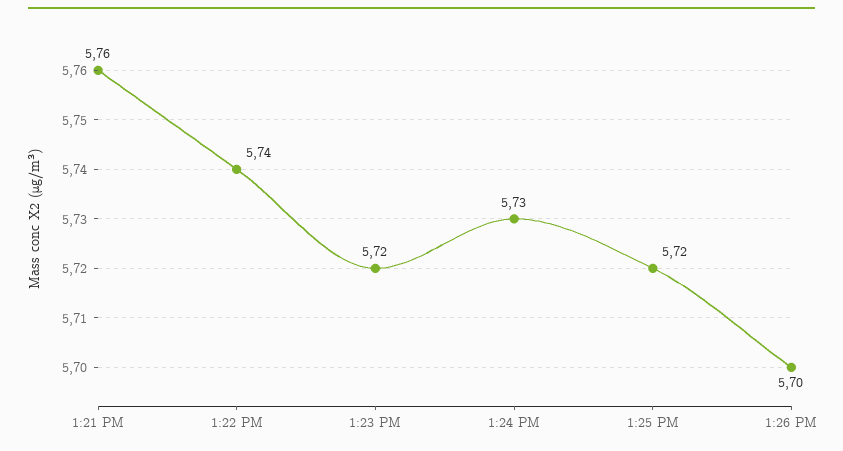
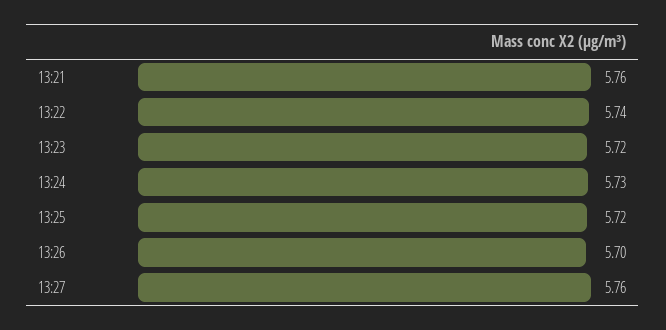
13:27: none -> 5.76

